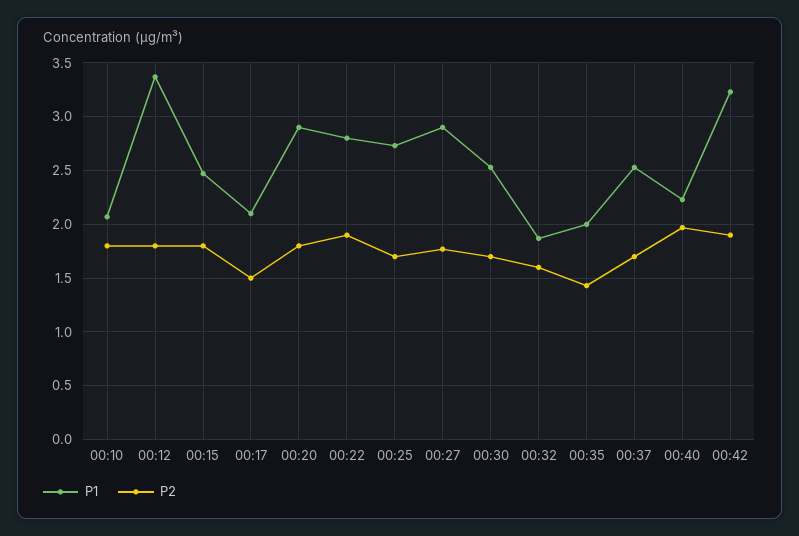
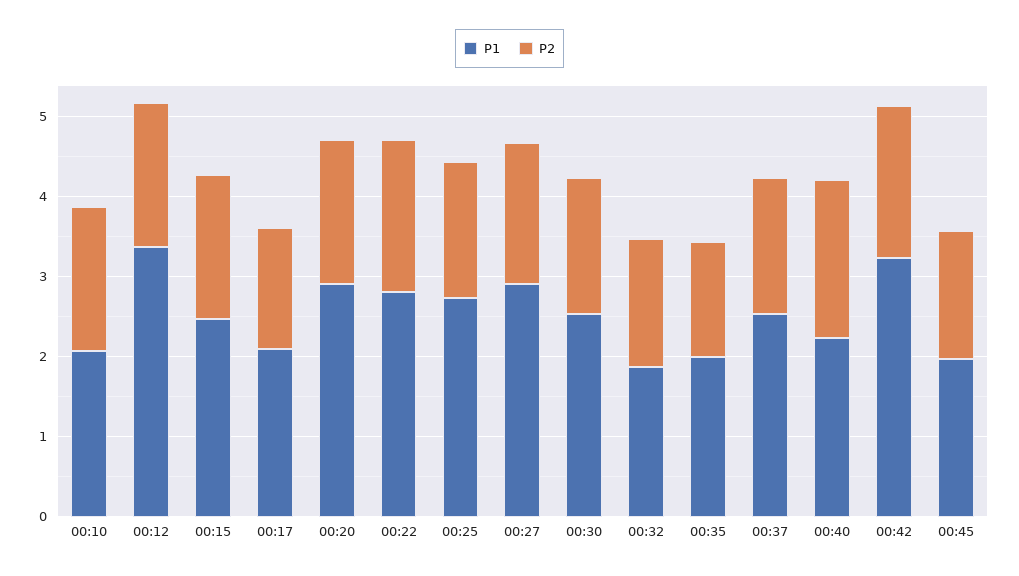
P1, 00:45: none -> 2
P2, 00:45: none -> 1.6

